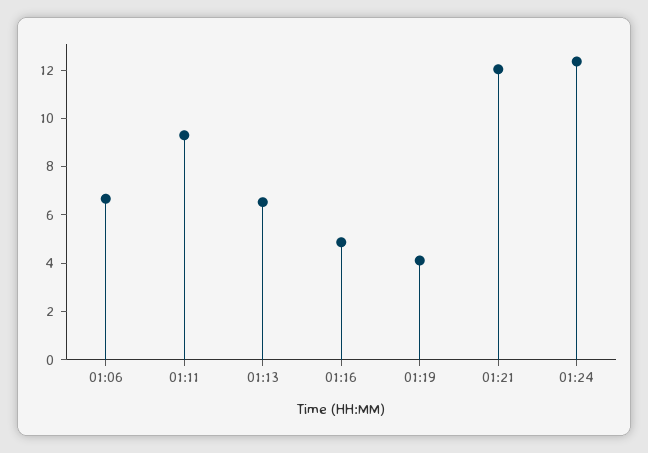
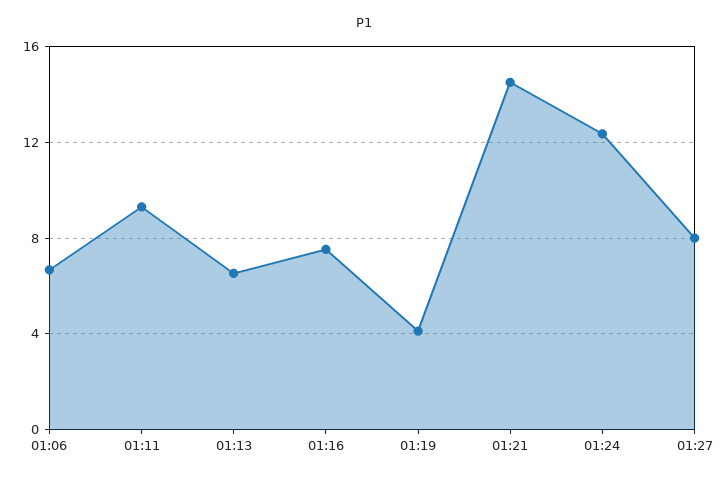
01:16: 5 -> 7.5
01:21: 12 -> 14.5
01:27: none -> 8

